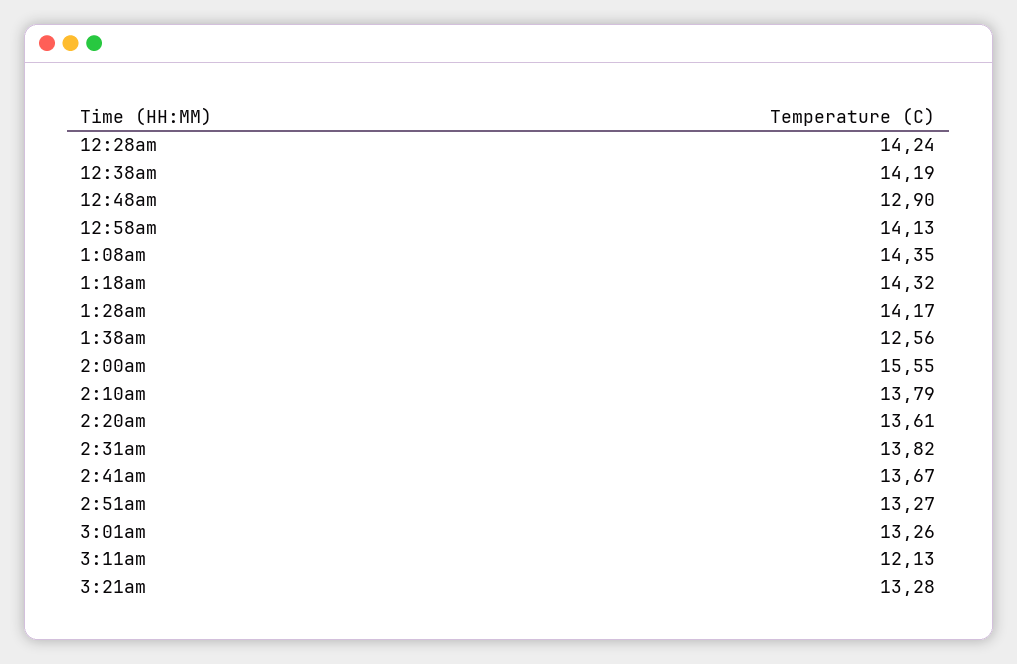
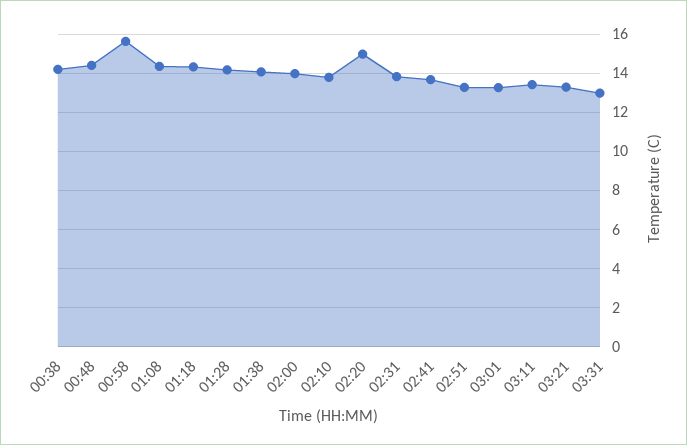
12:28am: 14.24 -> none
12:48am: 12.9 -> 14.5
12:58am: 14.13 -> 15.5
1:38am: 12.56 -> 14
2:00am: 15.55 -> 14
2:20am: 13.61 -> 15
3:11am: 12.13 -> 13.5
03:31: none -> 13

